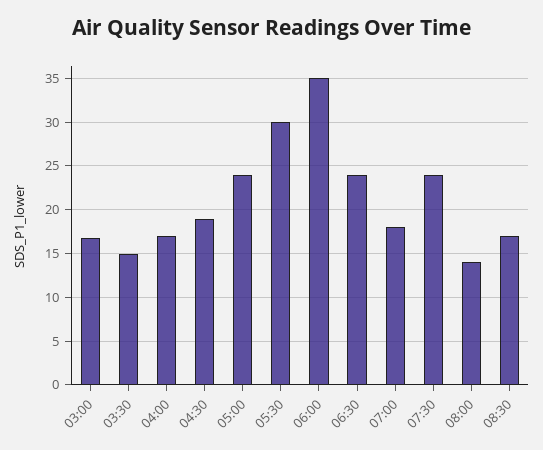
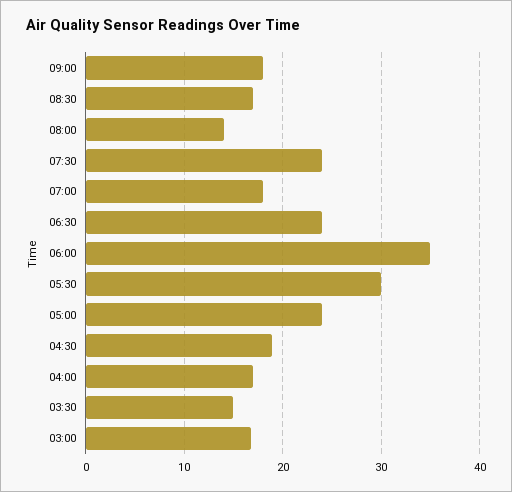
09:00: none -> 18

